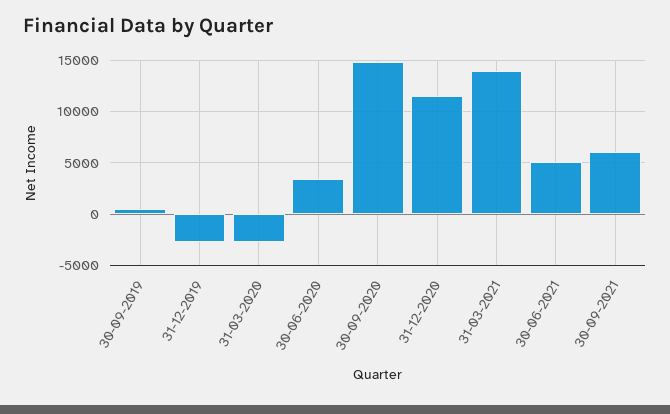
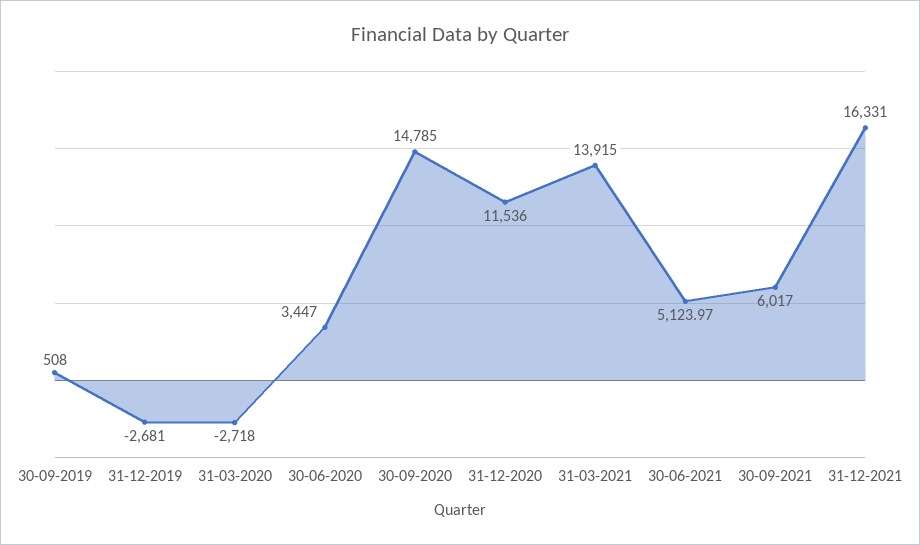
31-12-2021: none -> 16331

